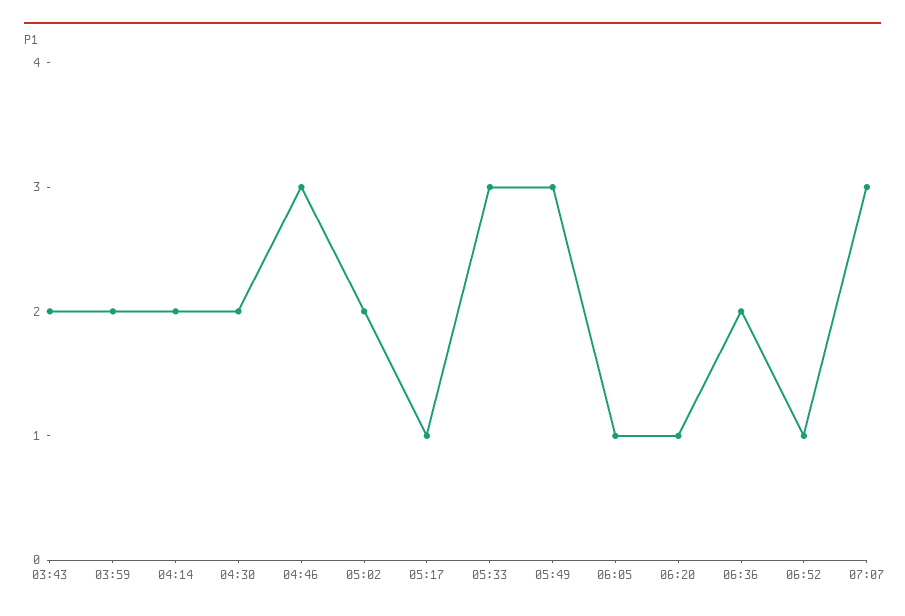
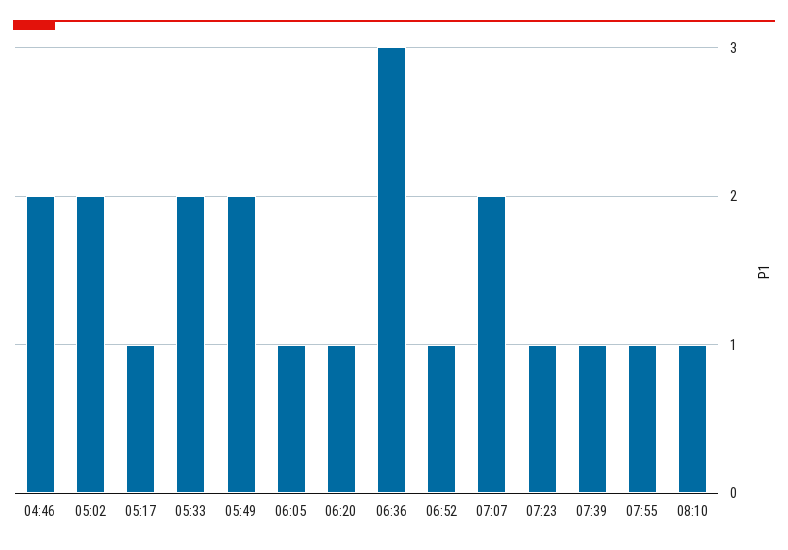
03:43: 2 -> none
03:59: 2 -> none
04:14: 2 -> none
04:30: 2 -> none
04:46: 3 -> 2
05:33: 3 -> 2
05:49: 3 -> 2
06:36: 2 -> 3
07:07: 3 -> 2
07:23: none -> 1
07:39: none -> 1
07:55: none -> 1
08:10: none -> 1

